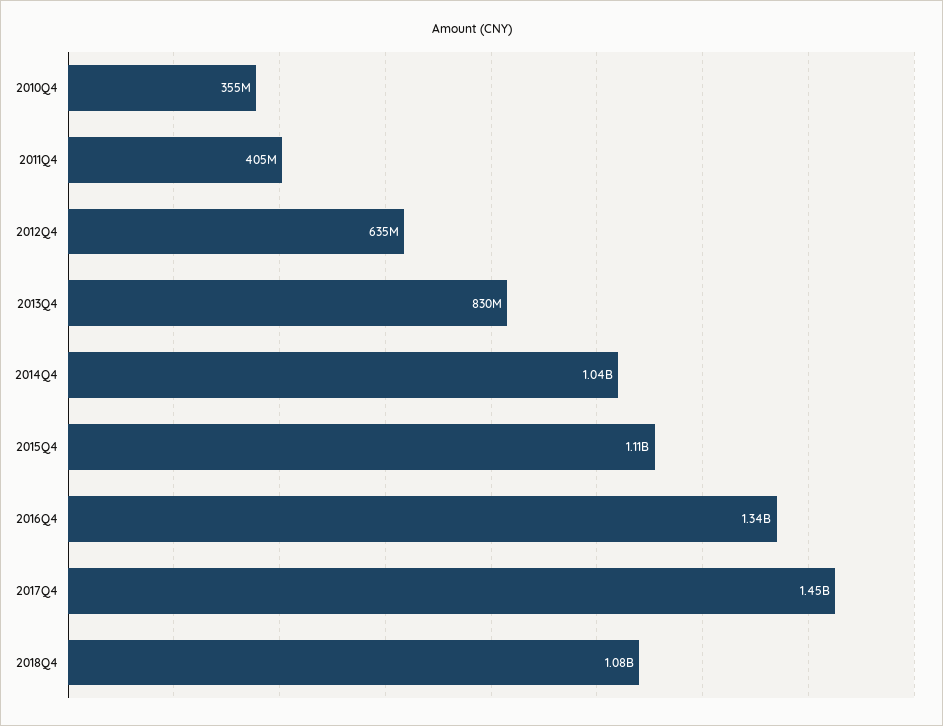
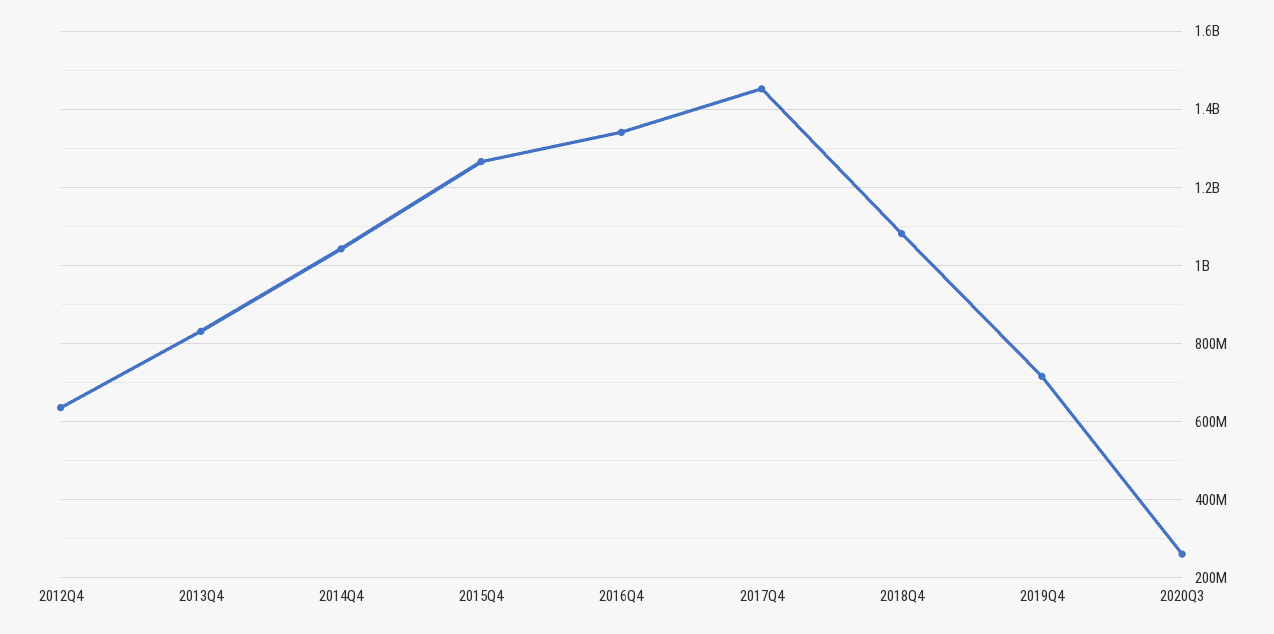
2010Q4: 355000000 -> none
2011Q4: 405000000 -> none
2015Q4: 1110000000 -> 1260000000
2019Q4: none -> 720000000
2020Q3: none -> 260000000

